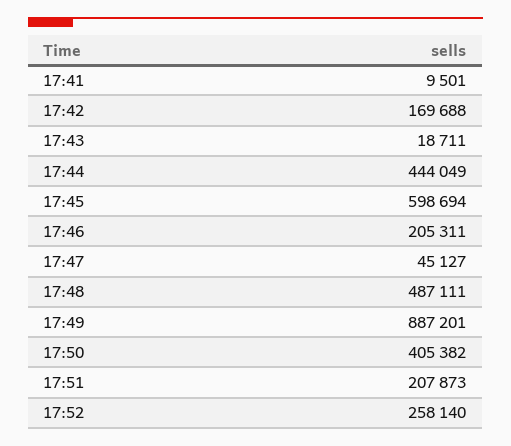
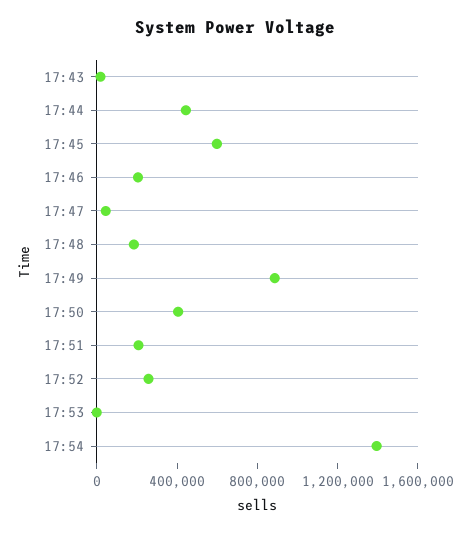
17:41: 9501 -> none
17:42: 169688 -> none
17:48: 487111 -> 200000
17:53: none -> 0
17:54: none -> 1400000

